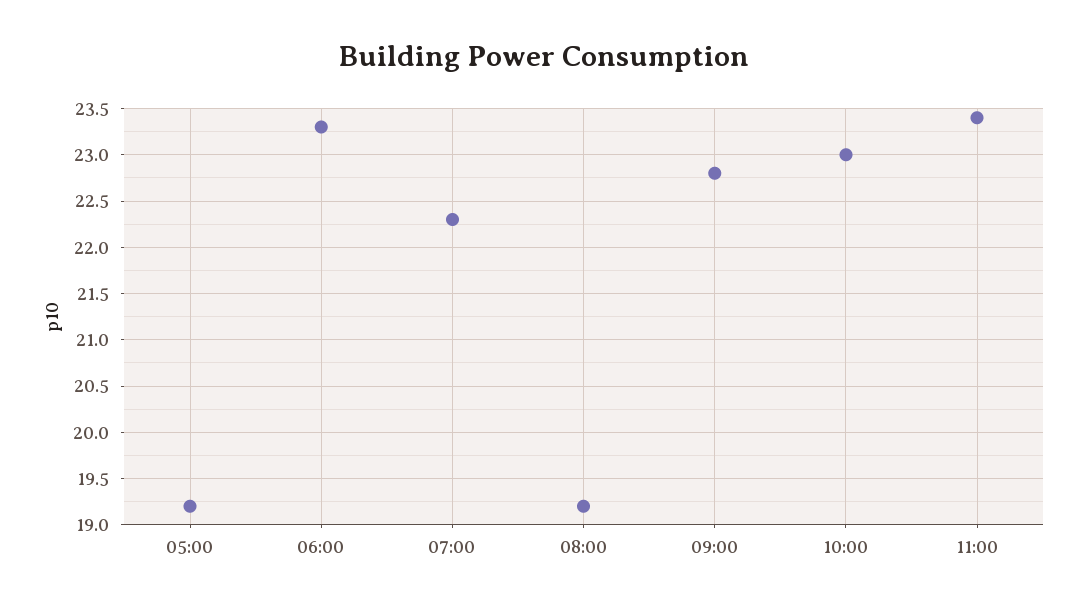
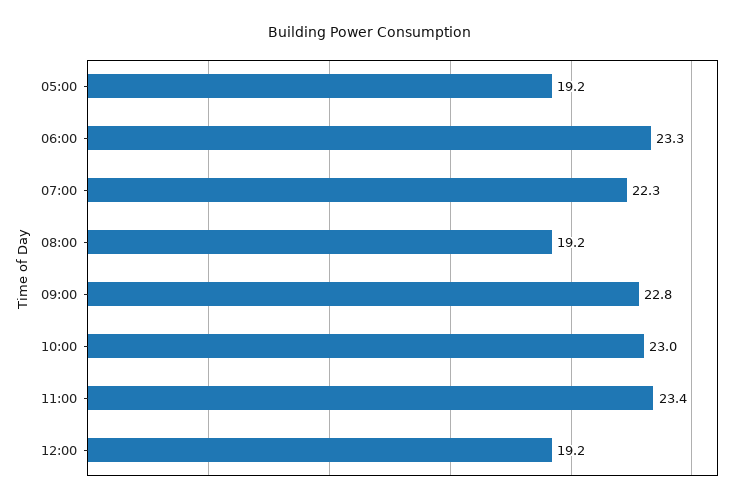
12:00: none -> 19.2

